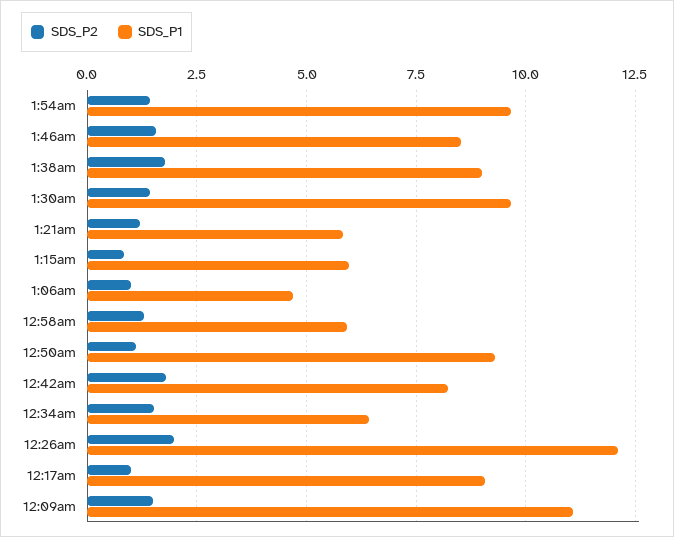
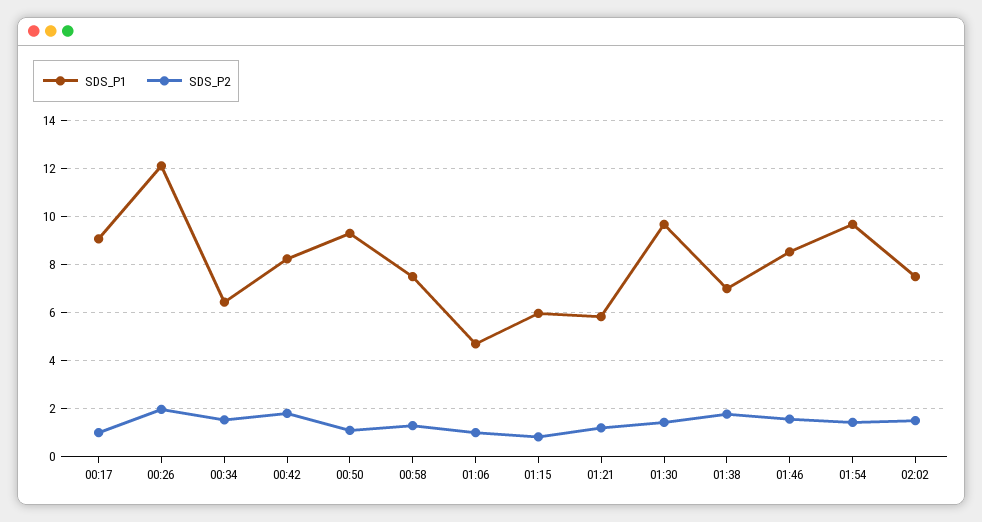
SDS_P1, 1:38am: 9 -> 7
SDS_P1, 12:58am: 6 -> 7.5
SDS_P2, 12:09am: 1.5 -> none
SDS_P1, 12:09am: 11 -> none
SDS_P1, 02:02: none -> 7.5
SDS_P2, 02:02: none -> 1.5

